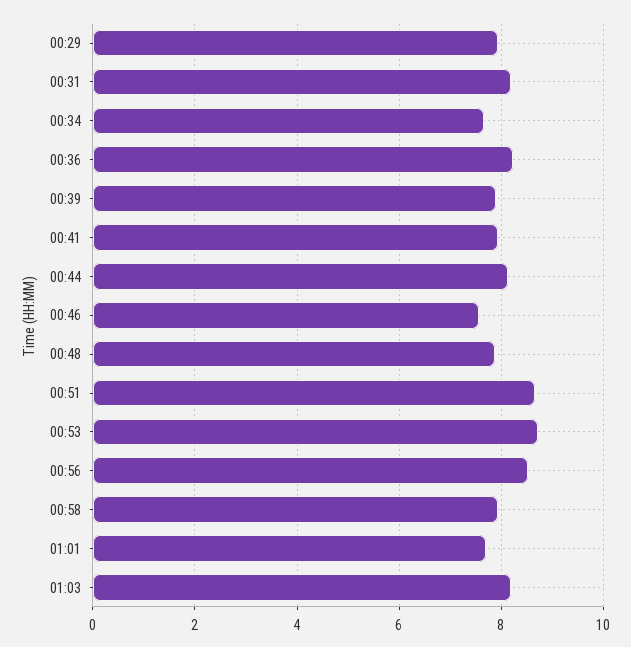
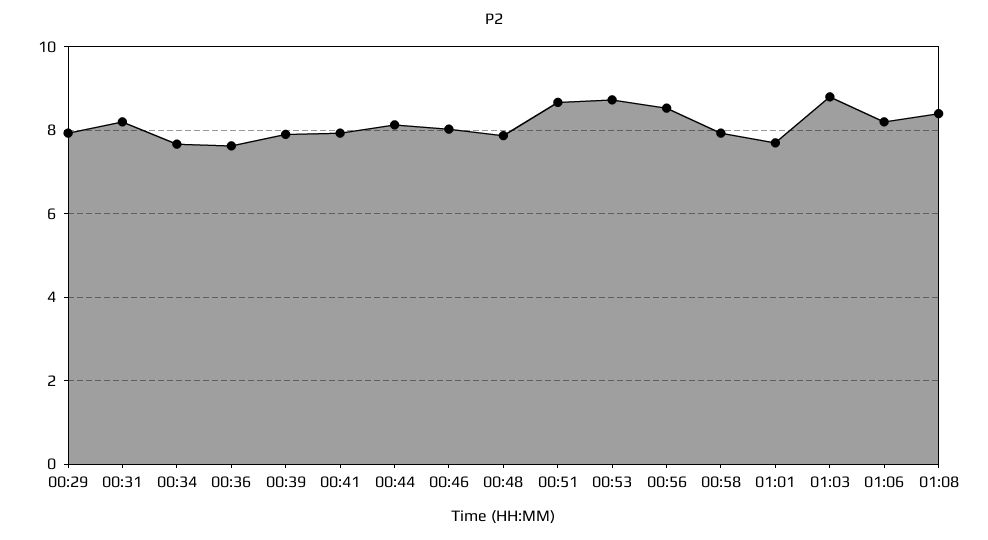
00:36: 8.2 -> 7.6
00:46: 7.6 -> 8
01:03: 8.2 -> 8.8
01:06: none -> 8.2
01:08: none -> 8.4

